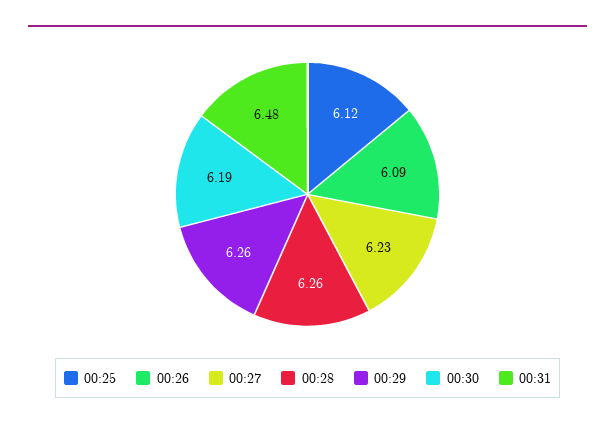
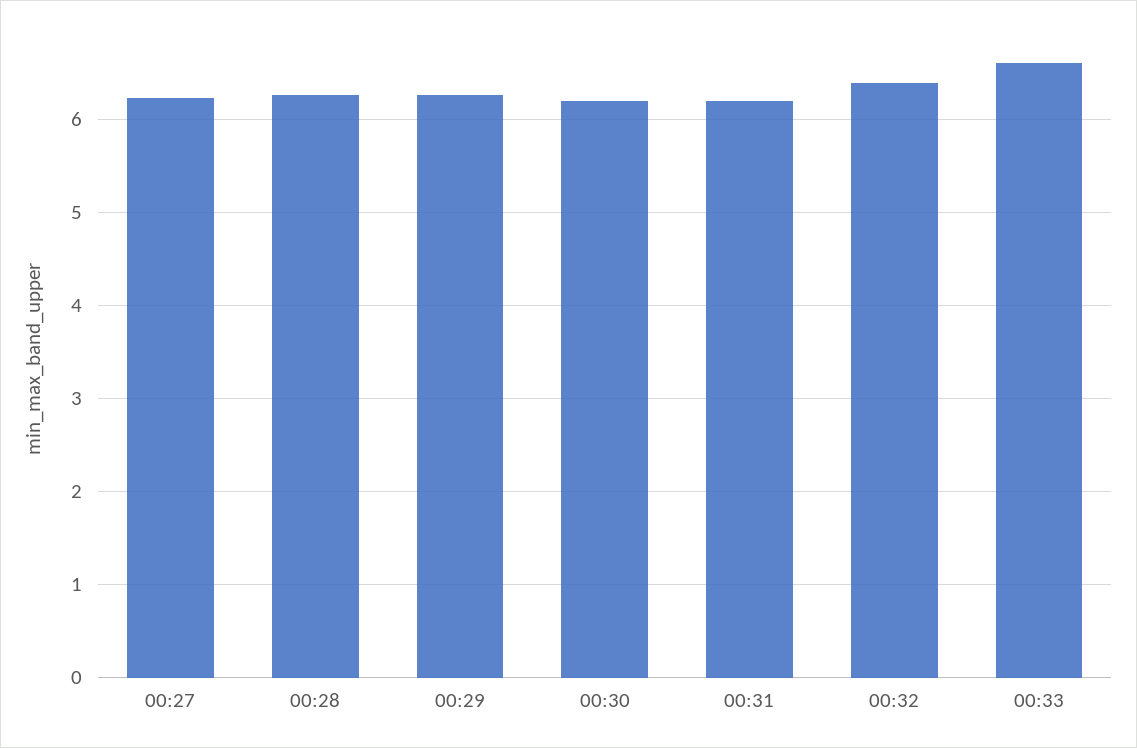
00:25: 6.12 -> none
00:26: 6.09 -> none
00:31: 6.48 -> 6.2
00:32: none -> 6.4
00:33: none -> 6.6

